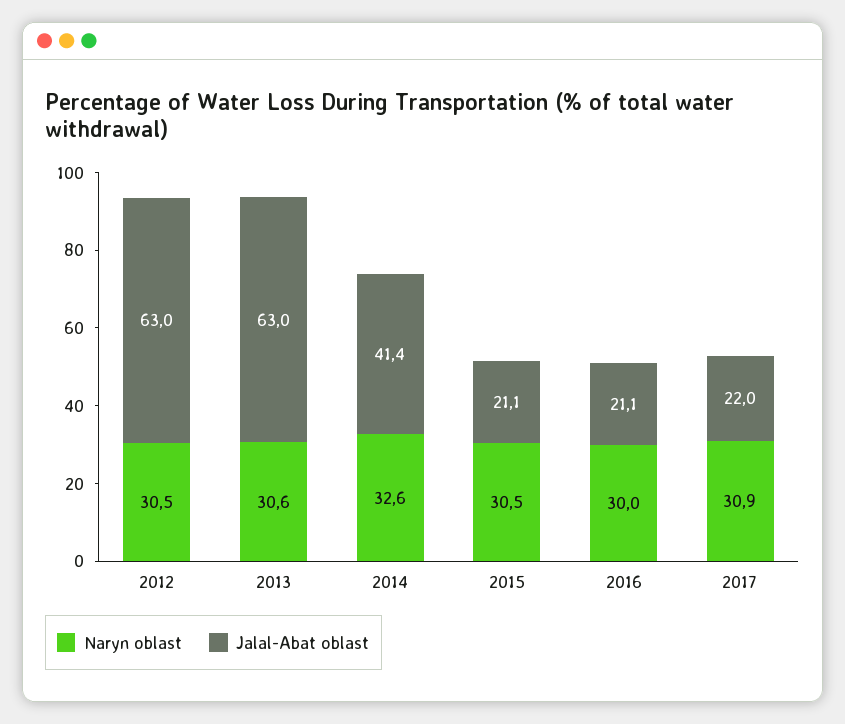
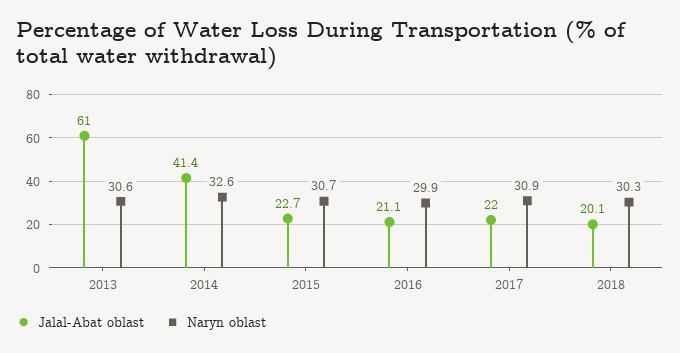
Naryn oblast, 2012: 30.5 -> none
Jalal-Abat oblast, 2012: 63 -> none
Jalal-Abat oblast, 2013: 63 -> 61
Naryn oblast, 2015: 30.5 -> 30.7
Jalal-Abat oblast, 2015: 21.1 -> 22.7
Naryn oblast, 2016: 30 -> 29.9
Jalal-Abat oblast, 2018: none -> 20.1
Naryn oblast, 2018: none -> 30.3

